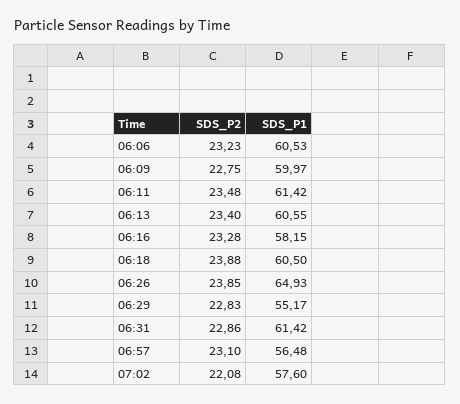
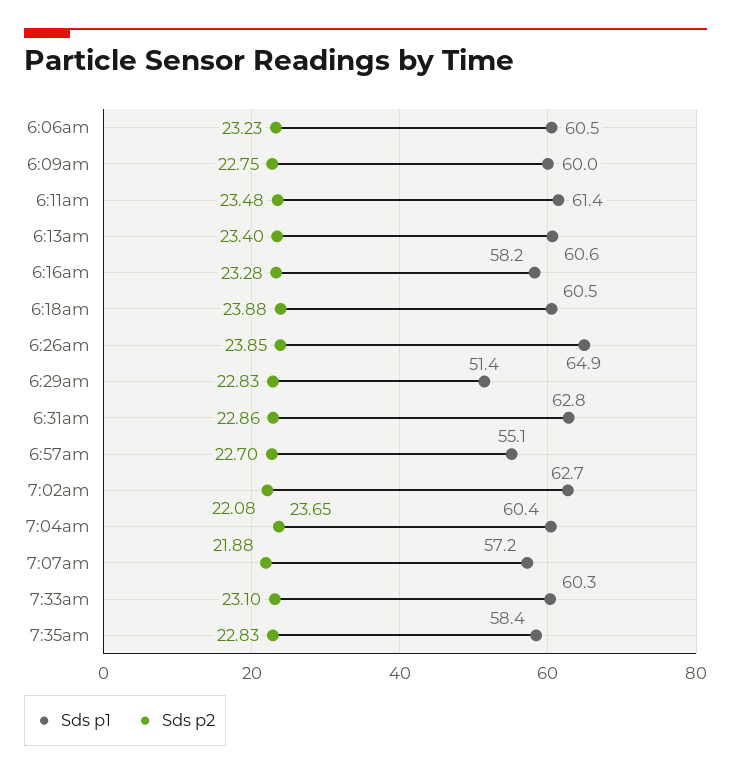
SDS_P1, 06:29: 55.17 -> 51.4
SDS_P1, 06:31: 61.42 -> 62.8
SDS_P2, 06:57: 23.1 -> 22.7
SDS_P1, 06:57: 56.48 -> 55.1
SDS_P1, 07:02: 57.6 -> 62.7
SDS_P1, 7:04am: none -> 60.4
SDS_P2, 7:04am: none -> 23.65
SDS_P1, 7:07am: none -> 57.2
SDS_P2, 7:07am: none -> 21.88
SDS_P1, 7:33am: none -> 60.3
SDS_P2, 7:33am: none -> 23.1
SDS_P1, 7:35am: none -> 58.4
SDS_P2, 7:35am: none -> 22.83

